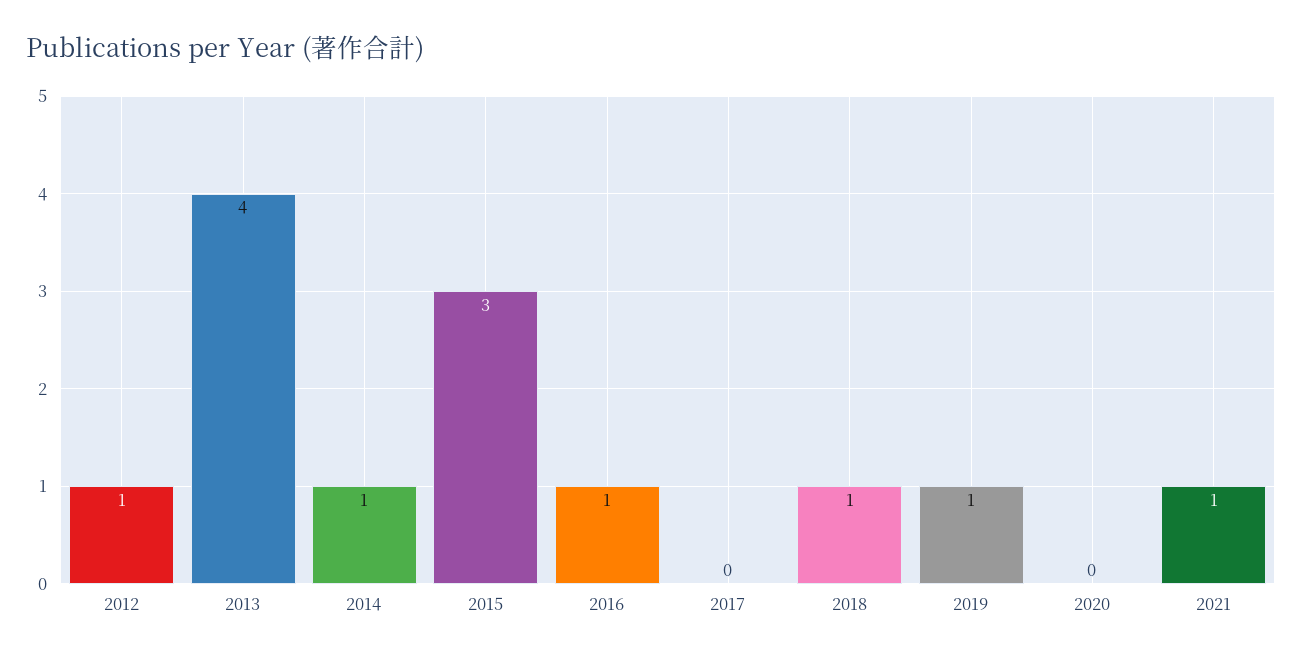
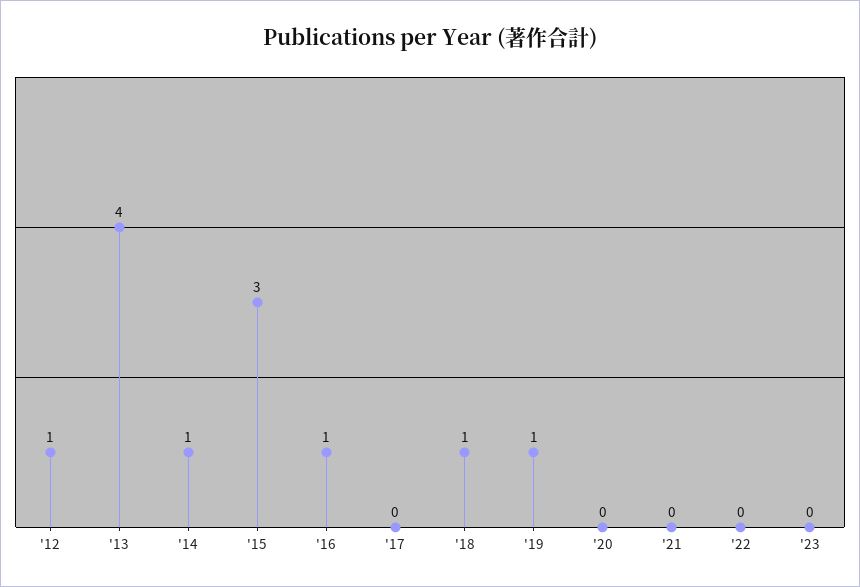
2021: 1 -> 0
'22: none -> 0
'23: none -> 0

